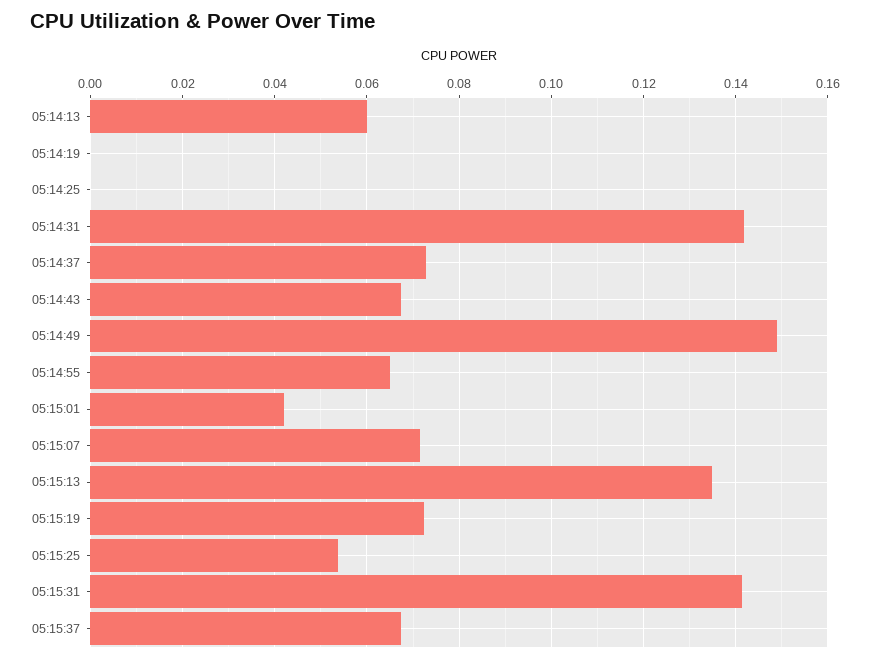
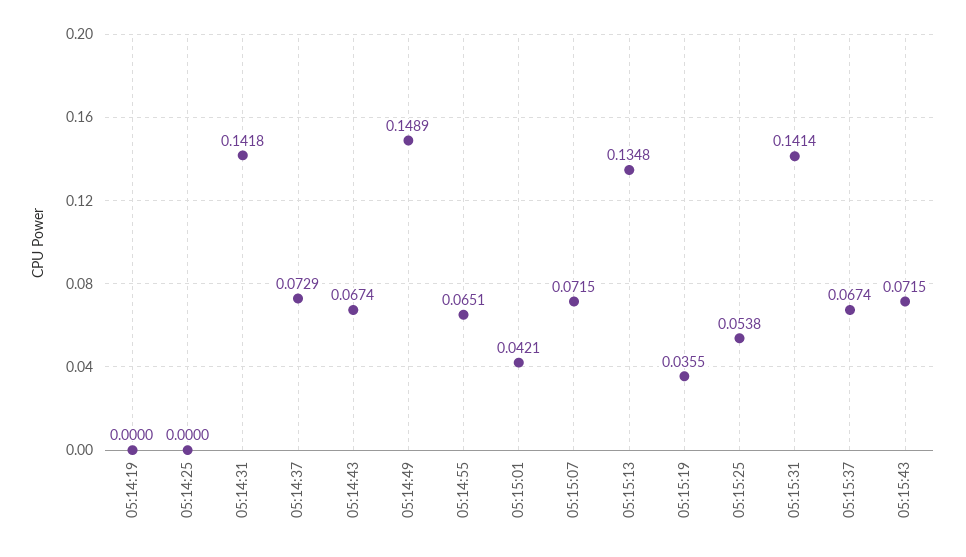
05:14:13: 0.06 -> none
05:15:19: 0.072 -> 0.0355
05:15:43: none -> 0.0715

